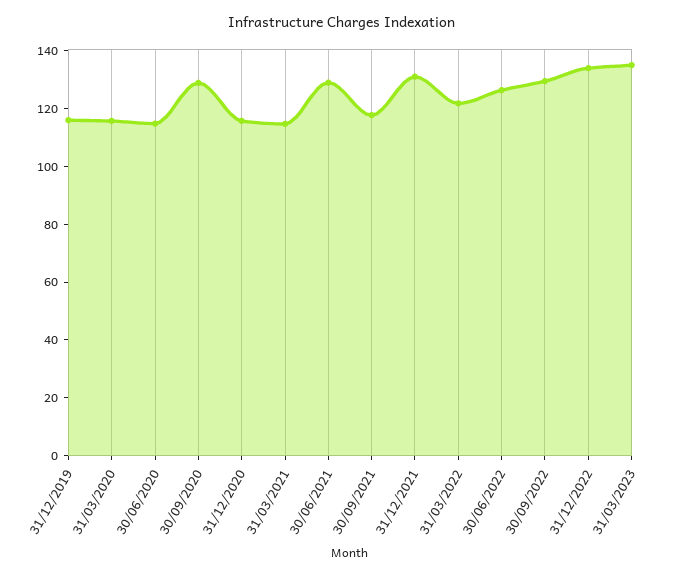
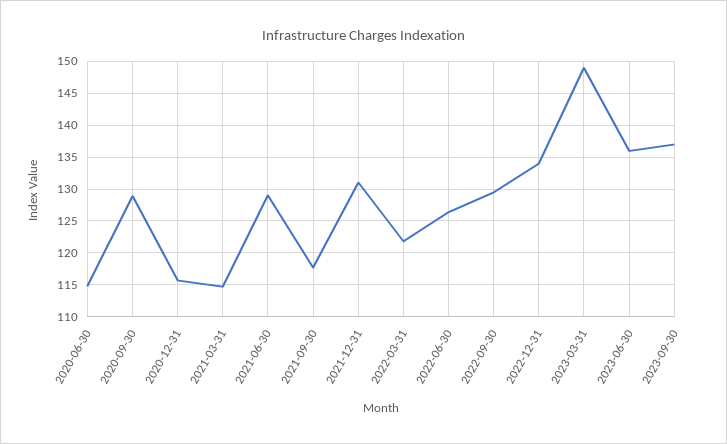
31/12/2019: 115 -> none
31/03/2020: 115 -> none
31/03/2023: 135 -> 149
2023-06-30: none -> 136
2023-09-30: none -> 137

